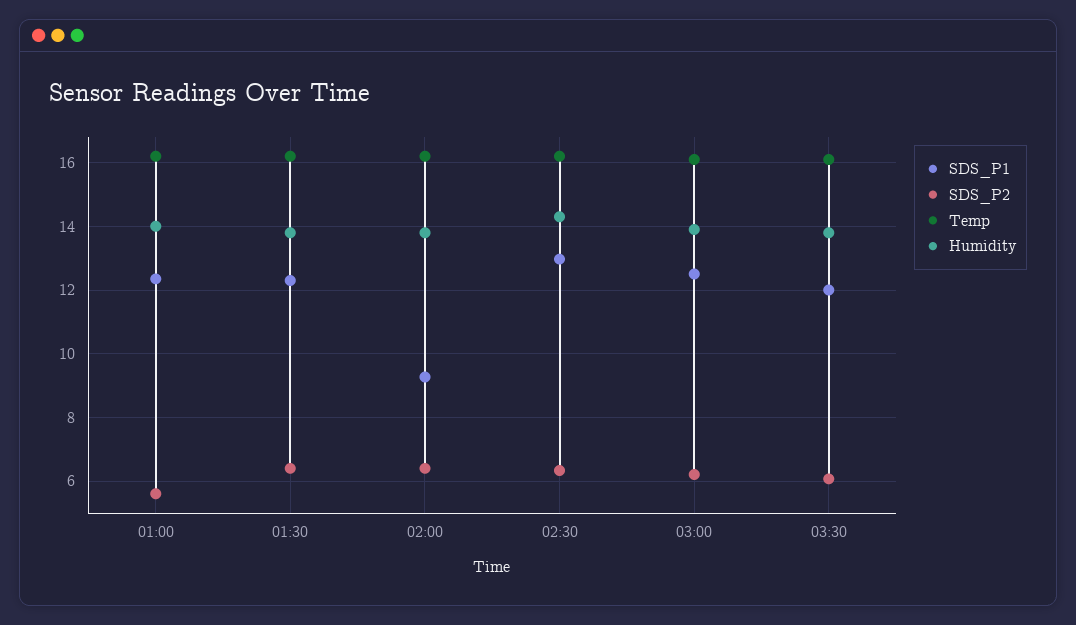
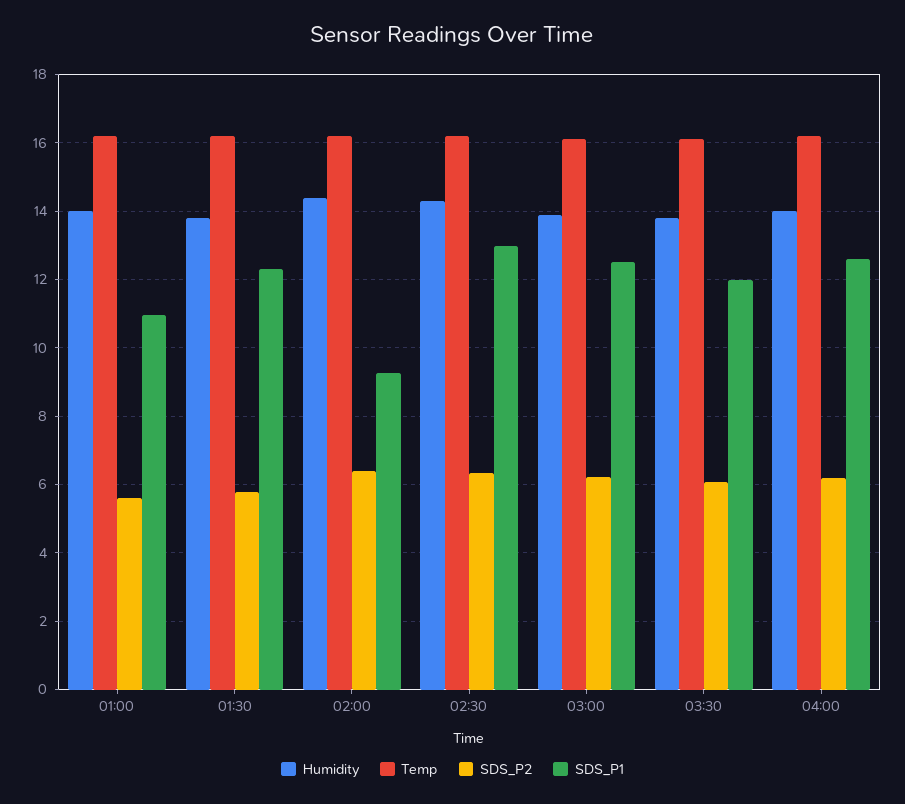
SDS_P1, 01:00: 12.4 -> 11
SDS_P2, 01:30: 6.4 -> 5.8
Humidity, 02:00: 13.8 -> 14.4
Humidity, 04:00: none -> 14
Temp, 04:00: none -> 16.2
SDS_P2, 04:00: none -> 6.2
SDS_P1, 04:00: none -> 12.6

